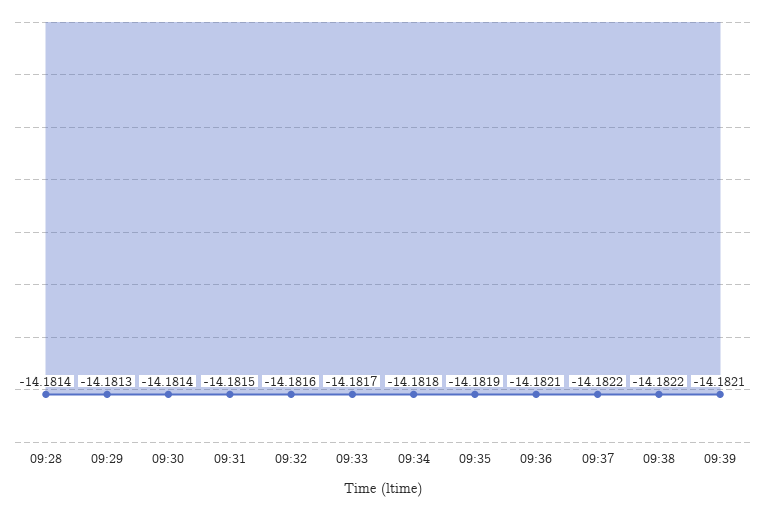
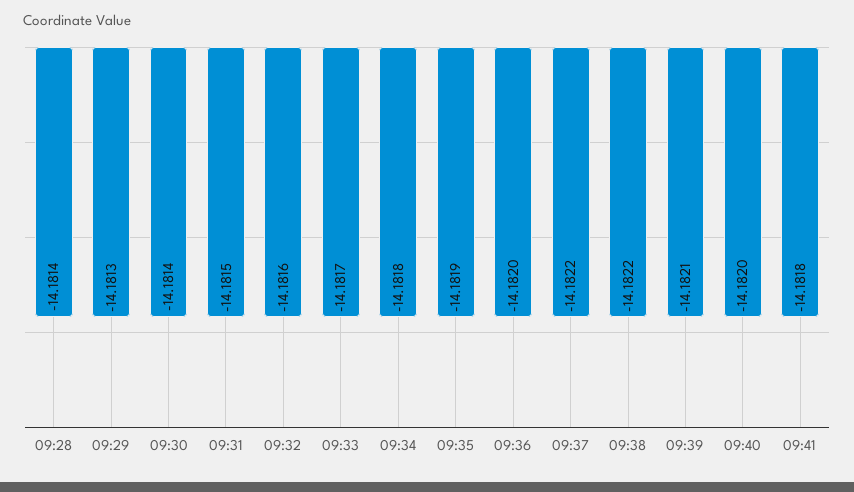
09:36: -14.1821 -> -14.182
09:40: none -> -14.182
09:41: none -> -14.1818

